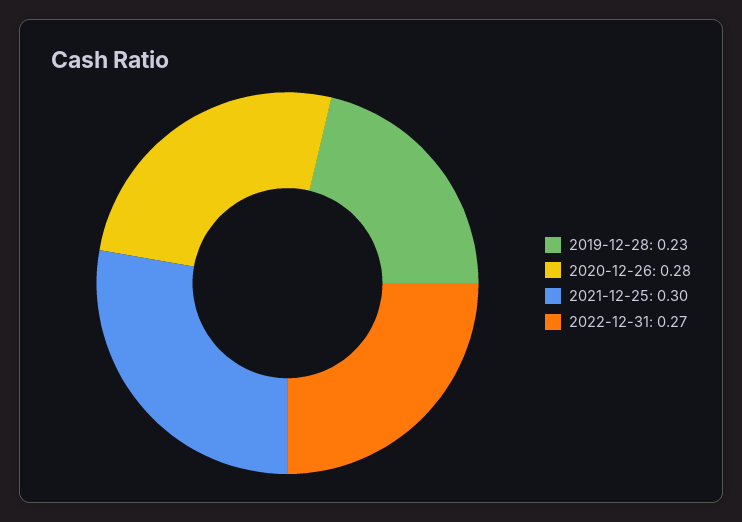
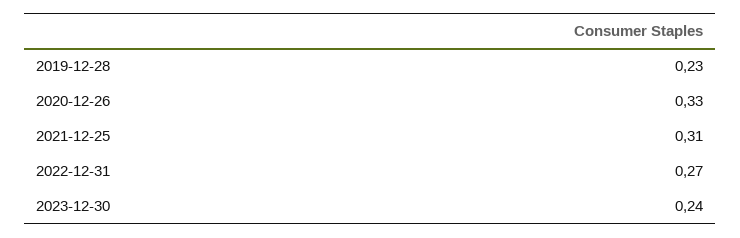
2020-12-26: 0.28 -> 0.33
2021-12-25: 0.3 -> 0.31
2023-12-30: none -> 0.24

